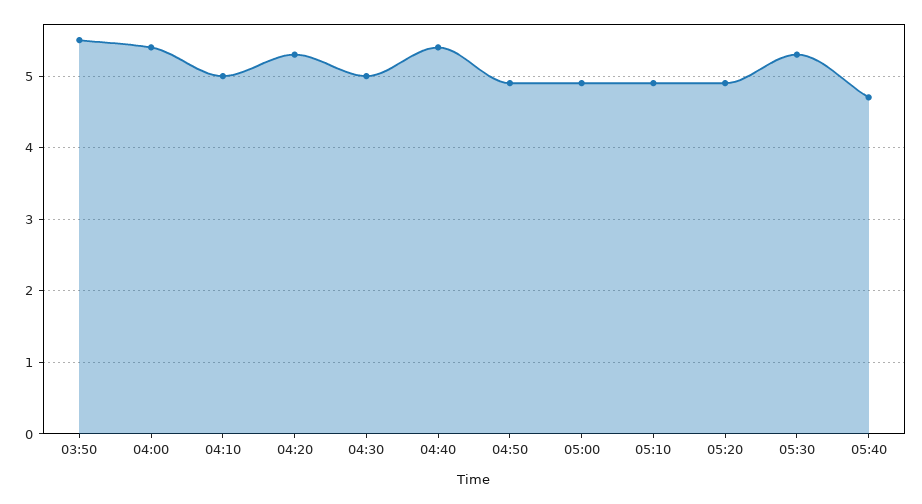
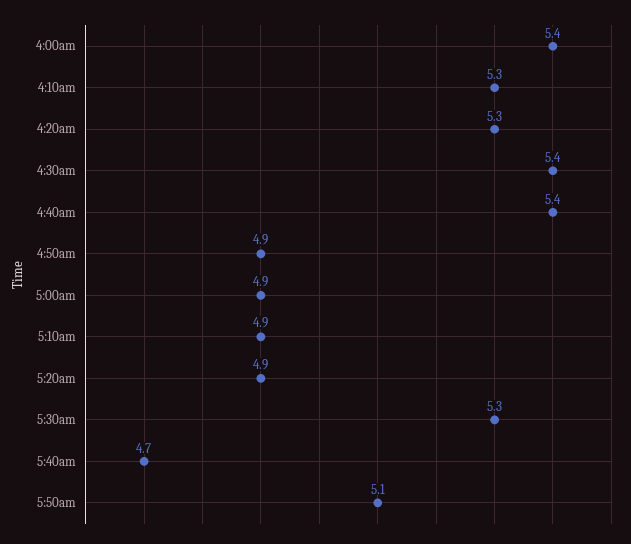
03:50: 5.5 -> none
04:10: 5 -> 5.3
04:30: 5 -> 5.4
5:50am: none -> 5.1

